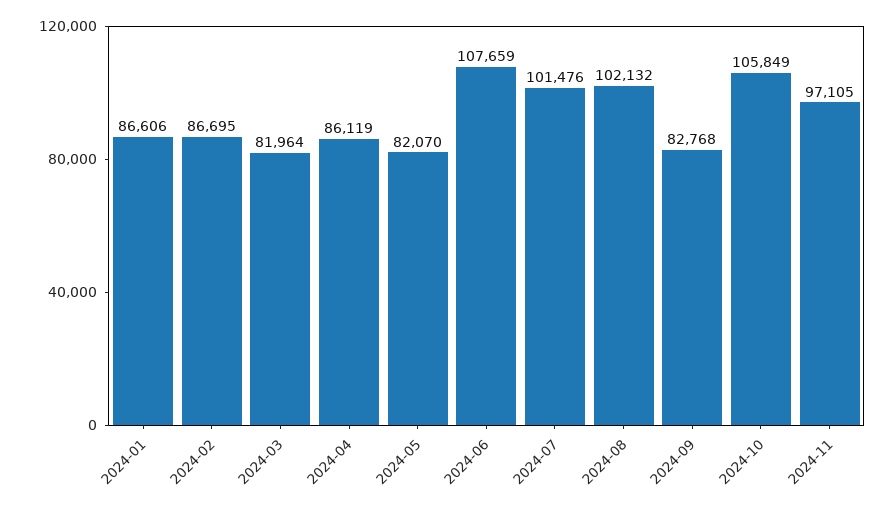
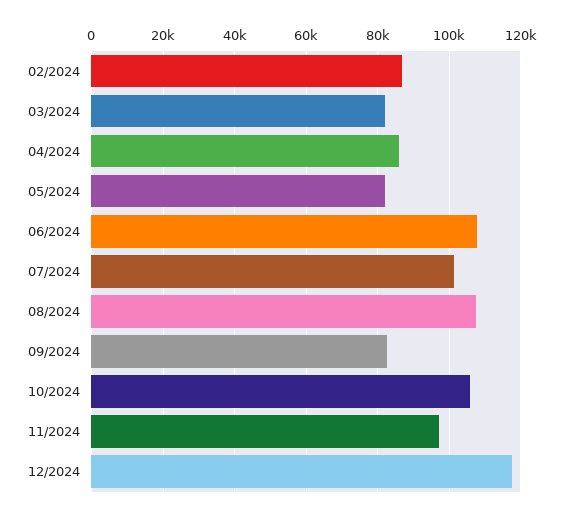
2024-01: 86606 -> none
2024-08: 102132 -> 108000
12/2024: none -> 118000

